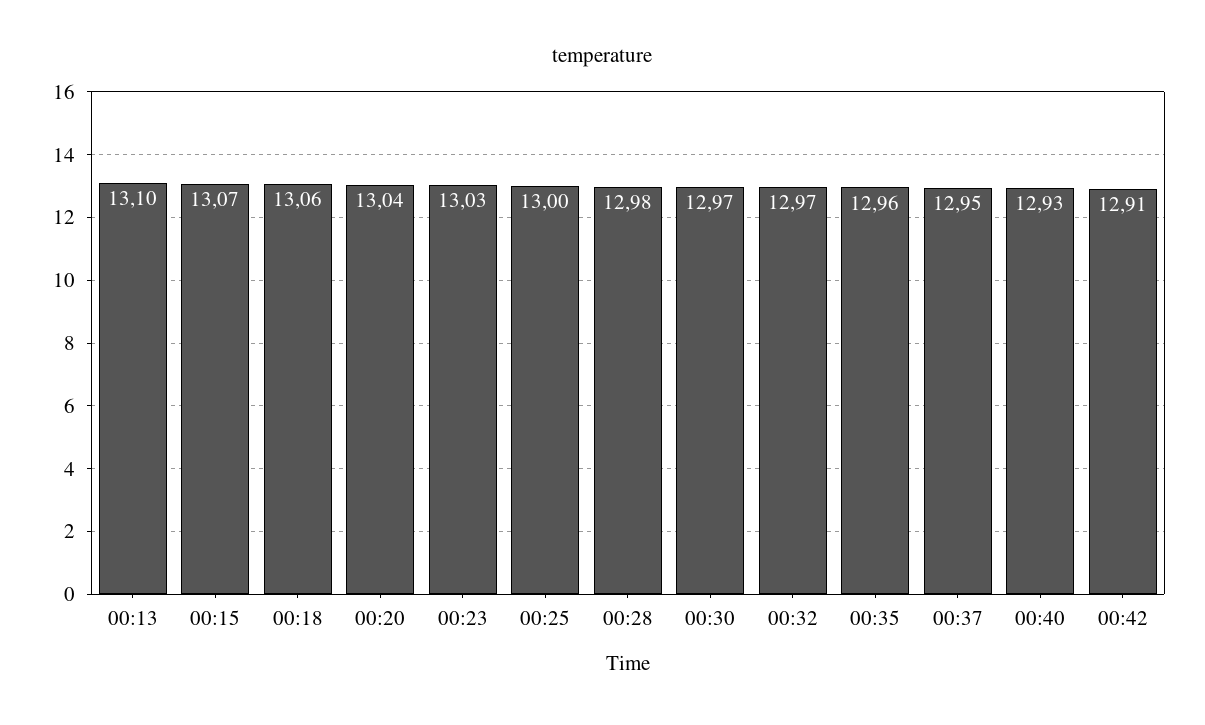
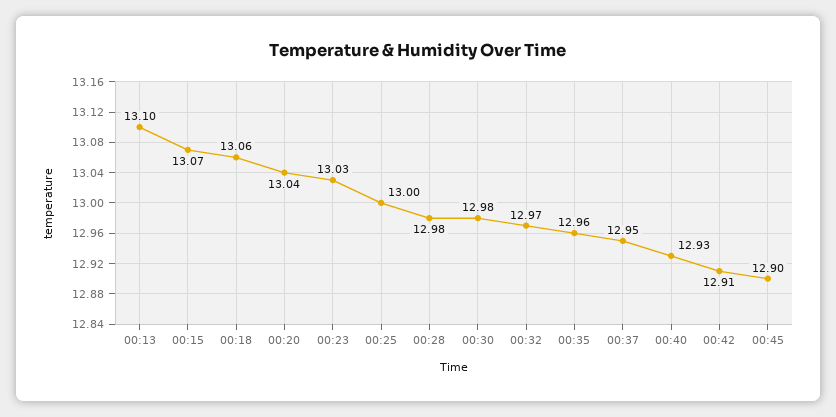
00:30: 12.97 -> 12.98
00:45: none -> 12.9

